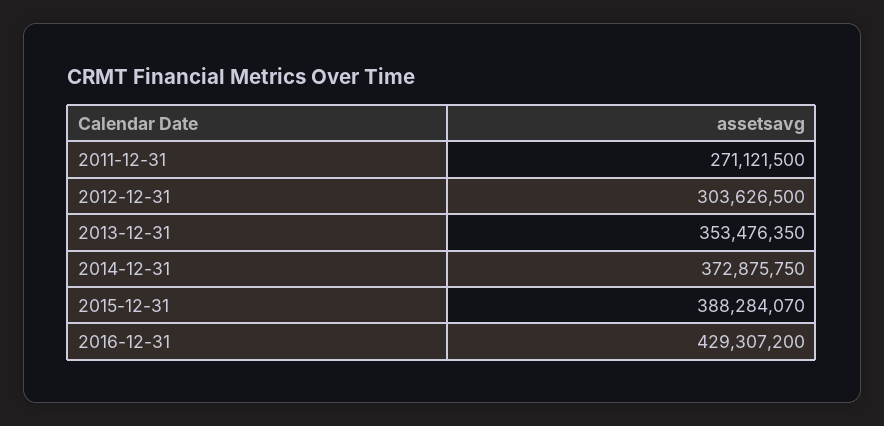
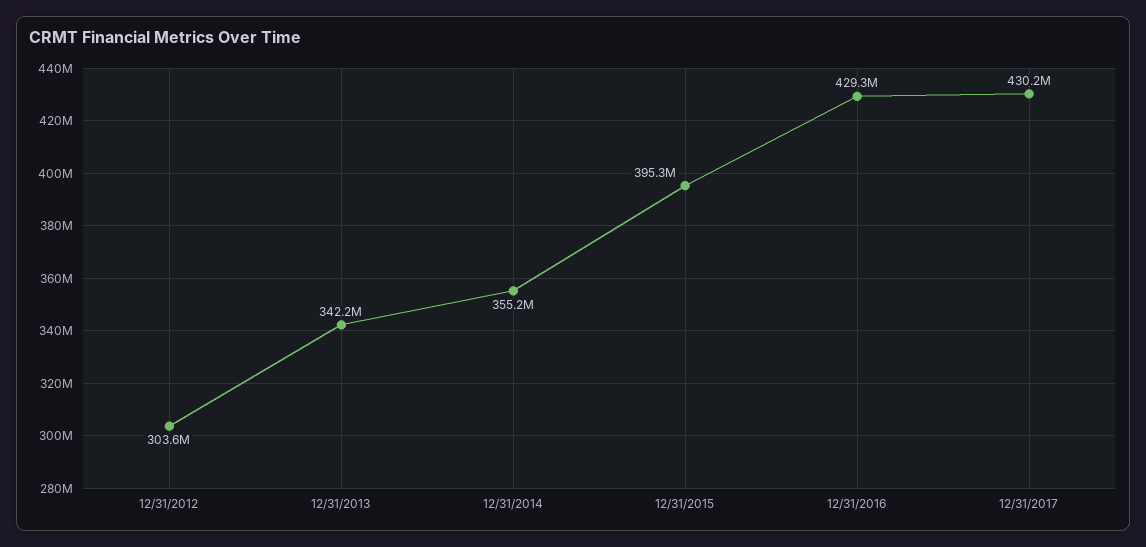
2011-12-31: 271121500 -> none
2013-12-31: 353476350 -> 342200000
2014-12-31: 372875750 -> 355200000
2015-12-31: 388284070 -> 395300000
12/31/2017: none -> 430200000

